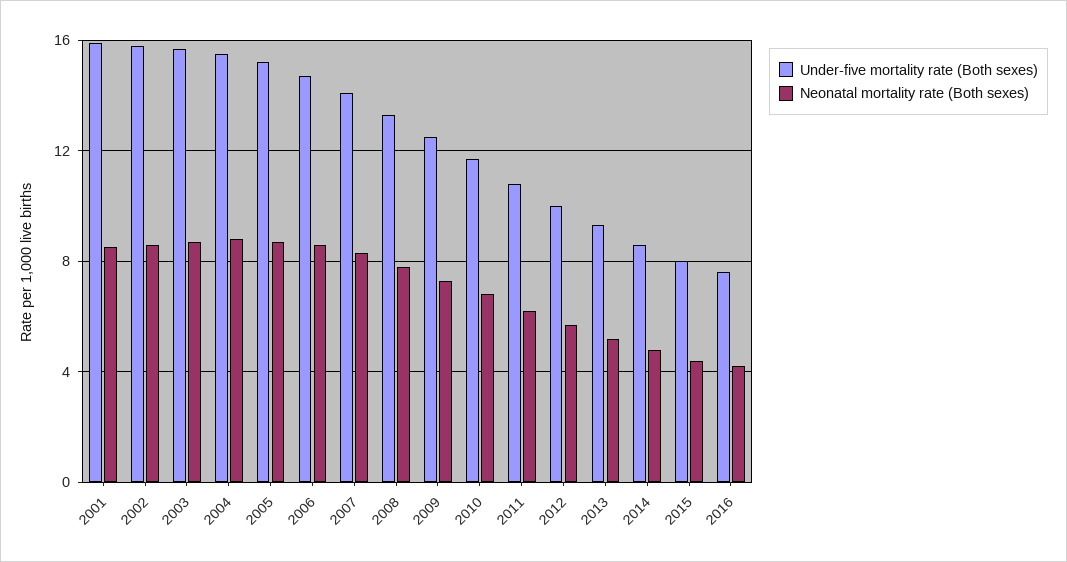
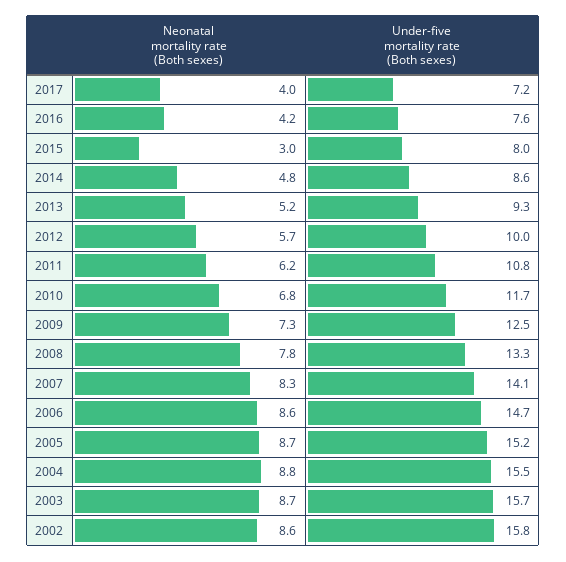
Under-five mortality rate (Both sexes), 2001: 16 -> none
Neonatal mortality rate (Both sexes), 2001: 8.5 -> none
Neonatal mortality rate (Both sexes), 2015: 4.5 -> 3
Neonatal mortality rate (Both sexes), 2017: none -> 4
Under-five mortality rate (Both sexes), 2017: none -> 7.2

